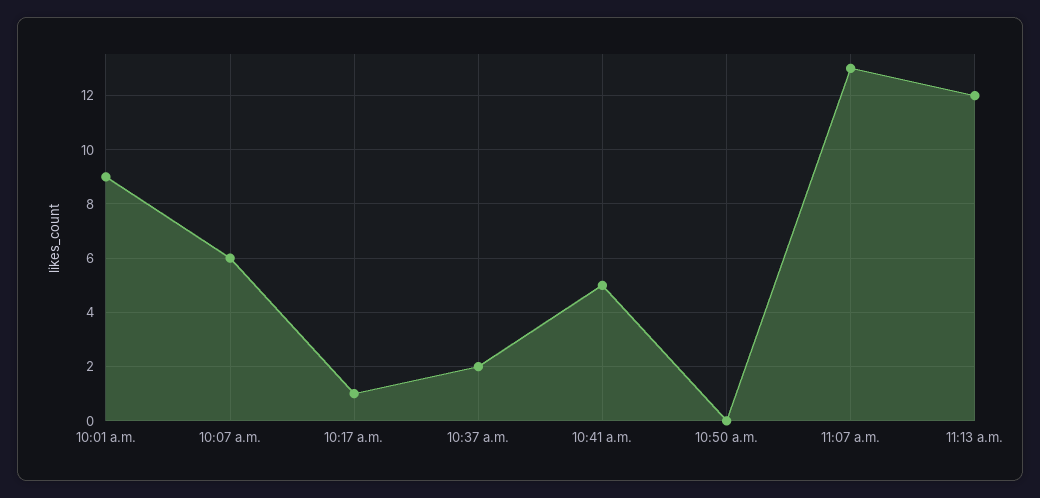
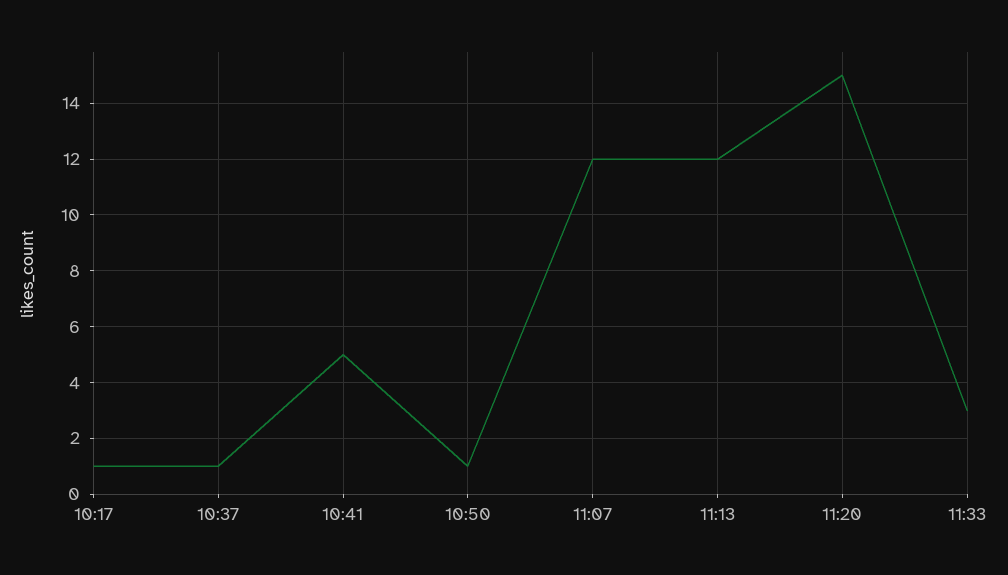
10:01 a.m.: 9 -> none
10:07 a.m.: 6 -> none
10:37 a.m.: 2 -> 1
10:50 a.m.: 0 -> 1
11:07 a.m.: 13 -> 12
11:20: none -> 15
11:33: none -> 3

